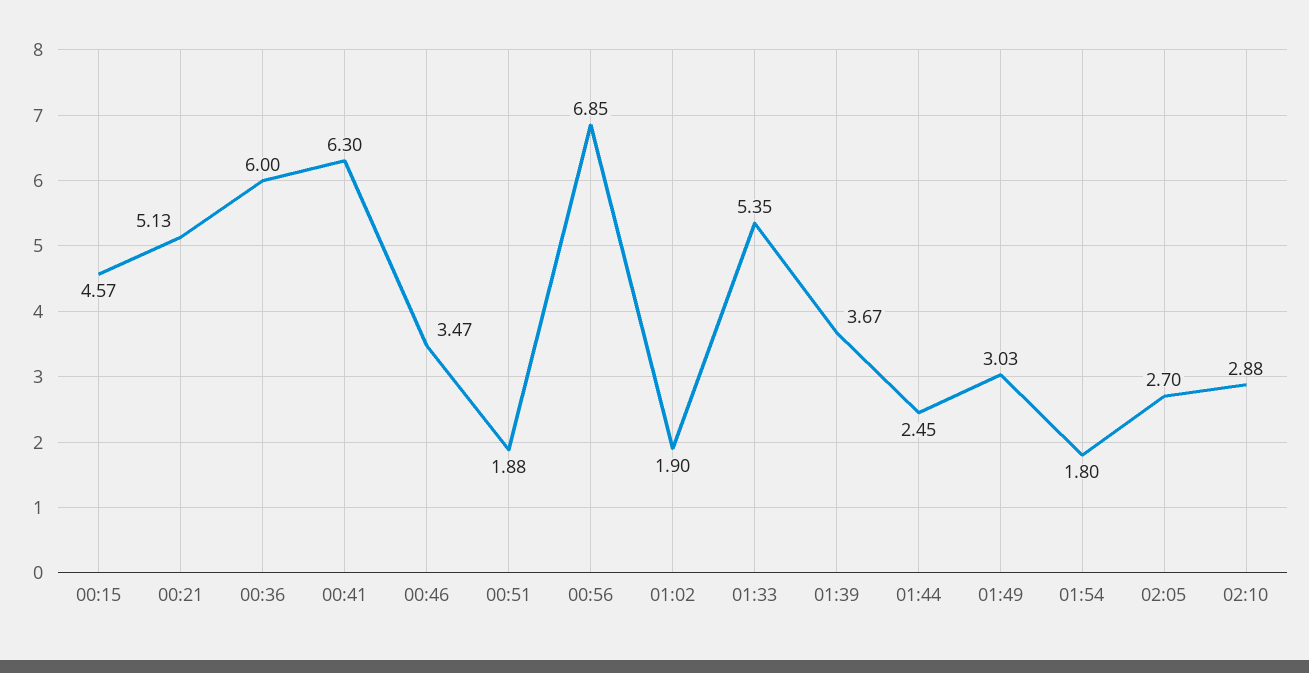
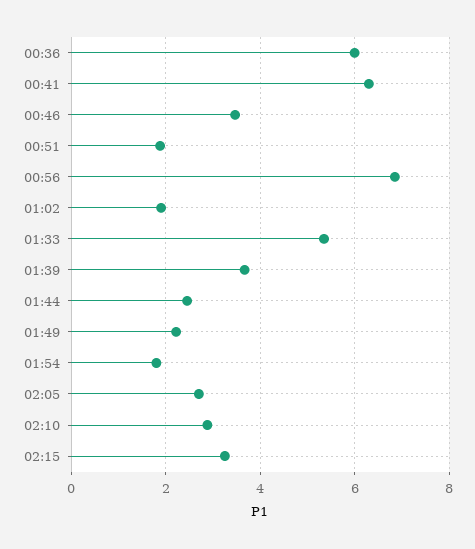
00:15: 4.57 -> none
00:21: 5.13 -> none
01:49: 3.03 -> 2.2
02:15: none -> 3.2

